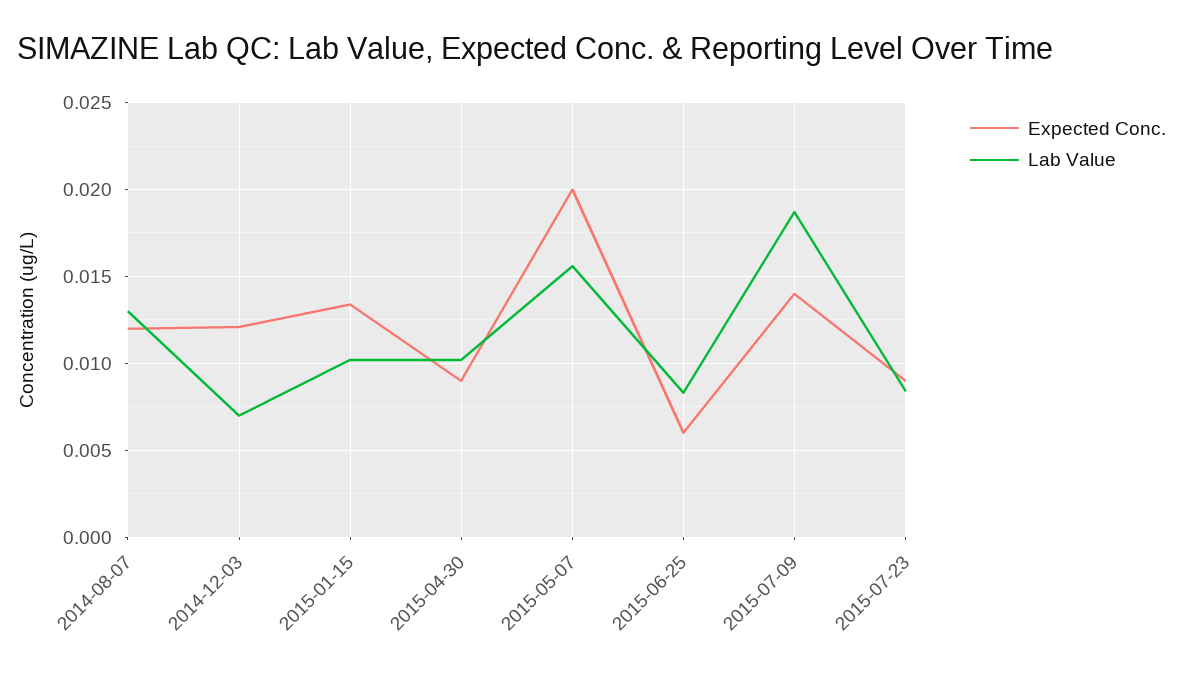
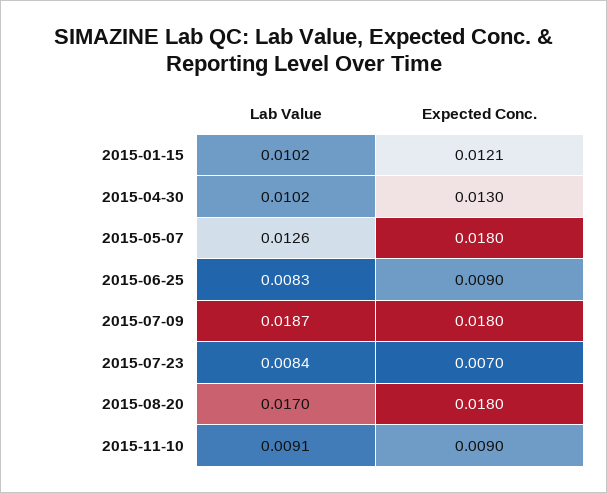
Expected Conc., 2014-08-07: 0.012 -> none
Lab Value, 2014-08-07: 0.013 -> none
Expected Conc., 2014-12-03: 0.012 -> none
Lab Value, 2014-12-03: 0.007 -> none
Expected Conc., 2015-01-15: 0.0135 -> 0.0121
Expected Conc., 2015-04-30: 0.009 -> 0.013
Expected Conc., 2015-05-07: 0.02 -> 0.018
Lab Value, 2015-05-07: 0.0155 -> 0.0126
Expected Conc., 2015-06-25: 0.006 -> 0.009
Expected Conc., 2015-07-09: 0.014 -> 0.018
Expected Conc., 2015-07-23: 0.009 -> 0.007
Lab Value, 2015-08-20: none -> 0.017
Expected Conc., 2015-08-20: none -> 0.018
Lab Value, 2015-11-10: none -> 0.0091
Expected Conc., 2015-11-10: none -> 0.009

